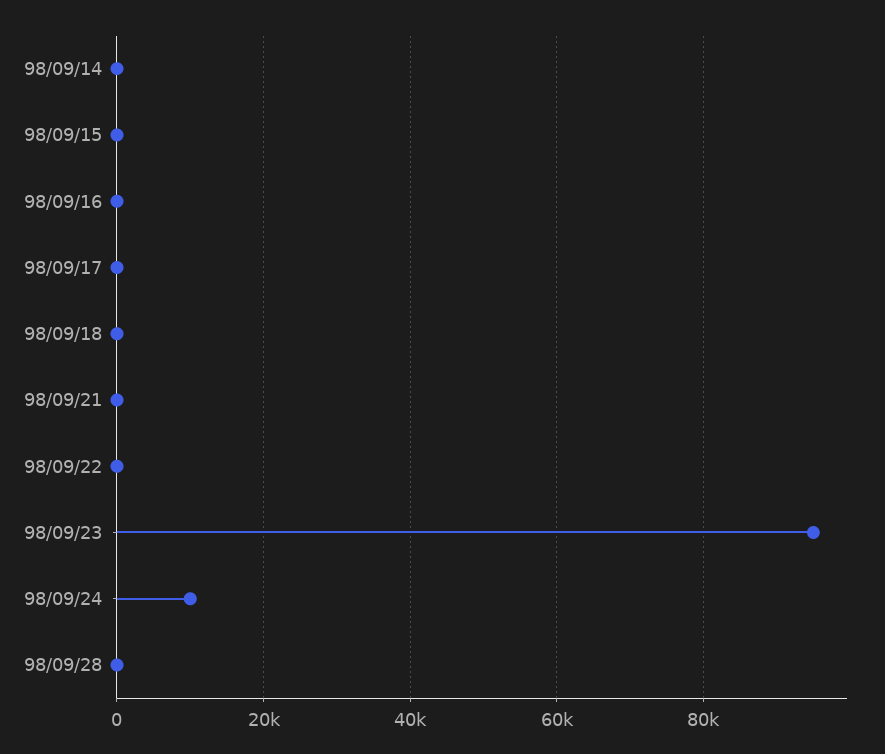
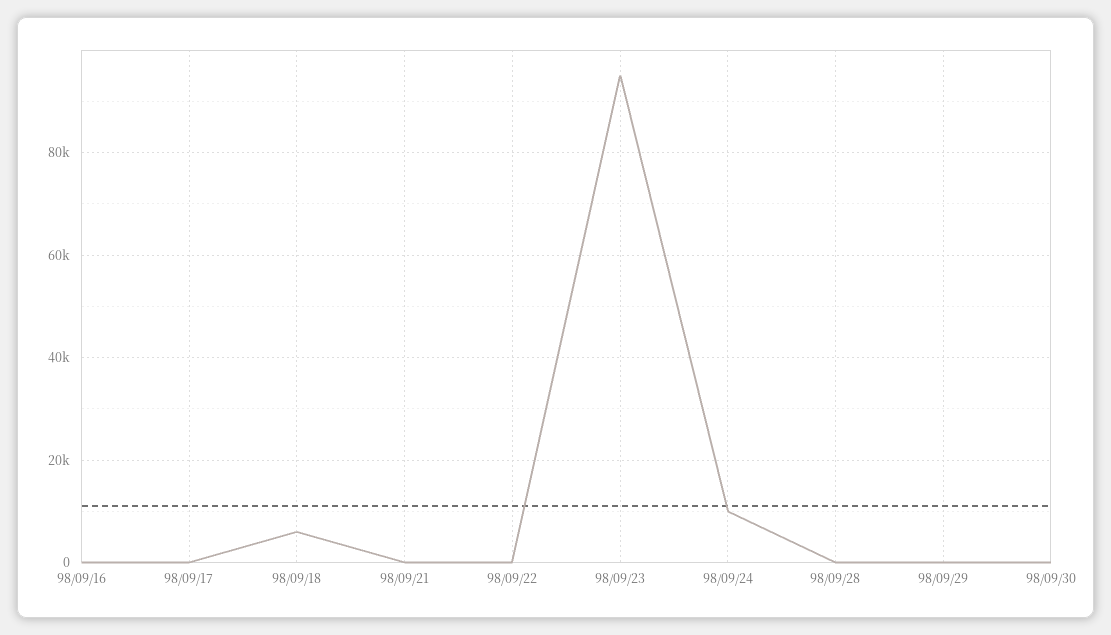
98/09/14: 0 -> none
98/09/15: 0 -> none
98/09/18: 0 -> 6000
98/09/29: none -> 0
98/09/30: none -> 0

